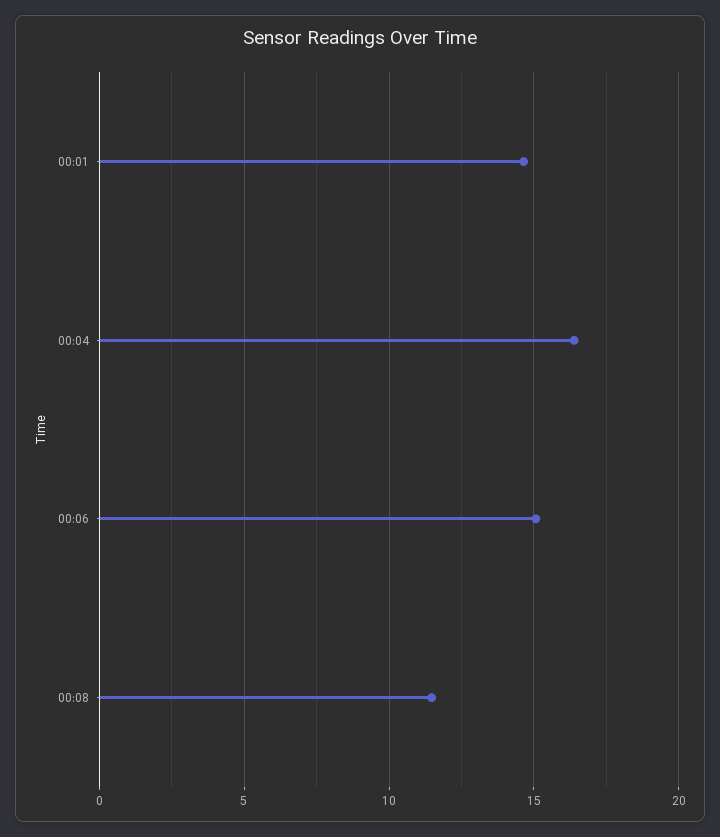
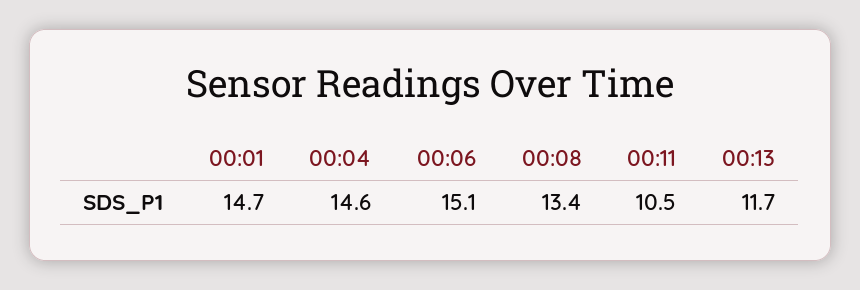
00:04: 16.5 -> 14.6
00:08: 11.5 -> 13.4
00:11: none -> 10.5
00:13: none -> 11.7

